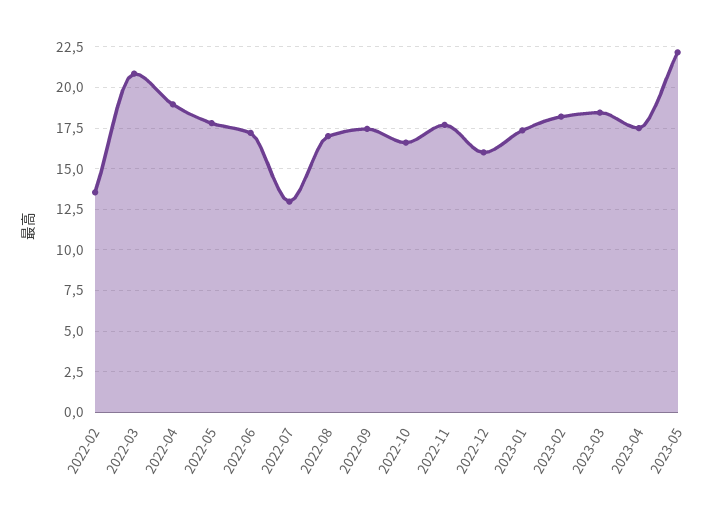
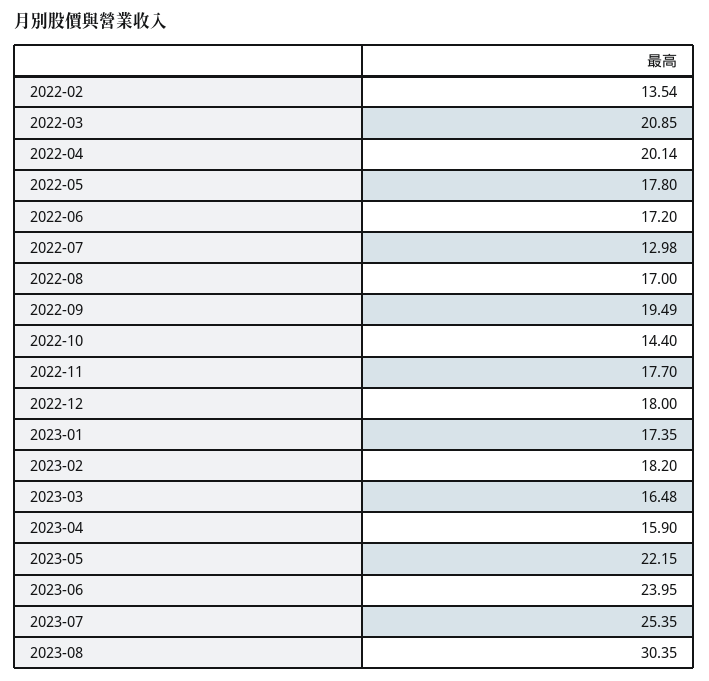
2022-04: 19 -> 20.14
2022-09: 17.5 -> 19.49
2022-10: 16.5 -> 14.4
2022-12: 16 -> 18
2023-03: 18.5 -> 16.48
2023-04: 17.5 -> 15.9
2023-06: none -> 23.95
2023-07: none -> 25.35
2023-08: none -> 30.35

